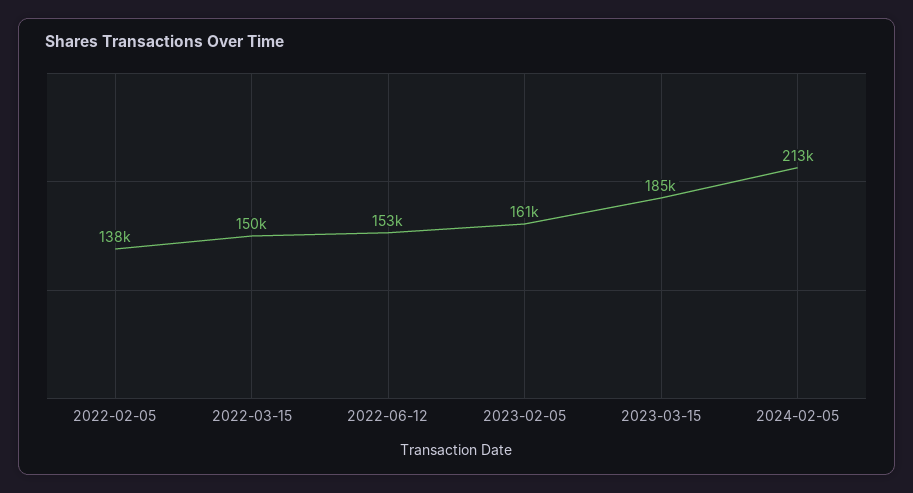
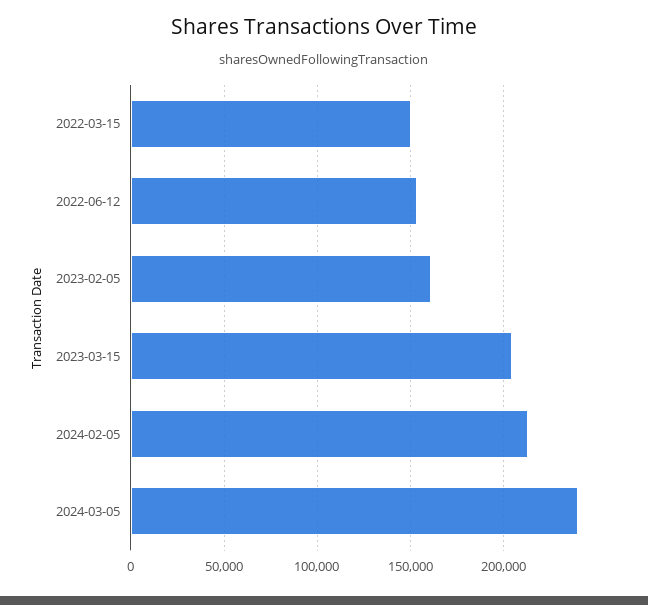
2022-02-05: 138000 -> none
2023-03-15: 185000 -> 205000
2024-03-05: none -> 240000

